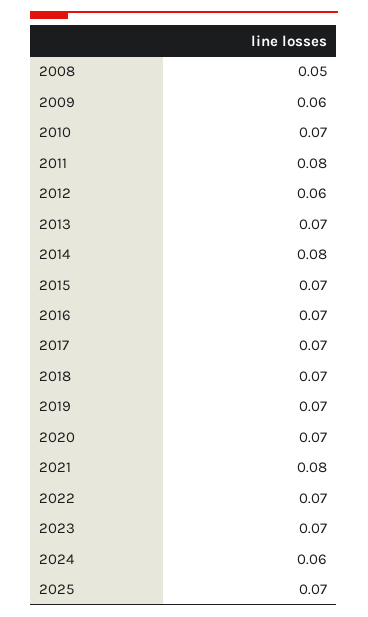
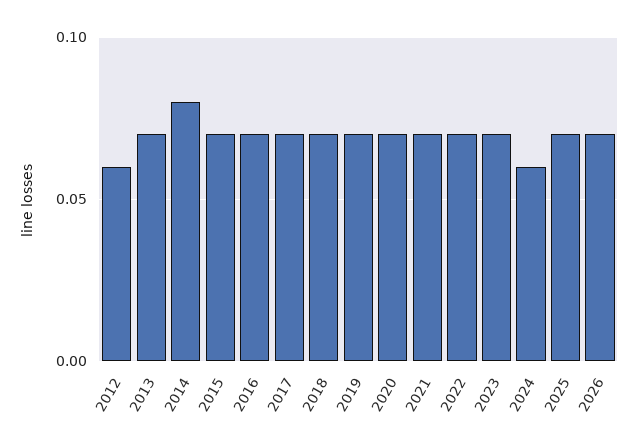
2008: 0.05 -> none
2009: 0.06 -> none
2010: 0.07 -> none
2011: 0.08 -> none
2021: 0.08 -> 0.07
2026: none -> 0.07

